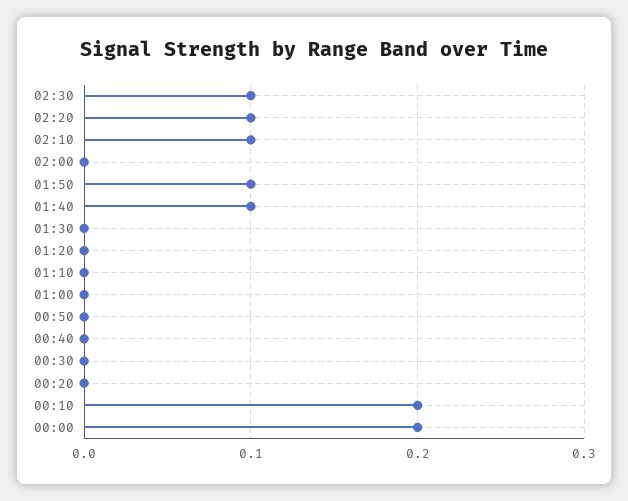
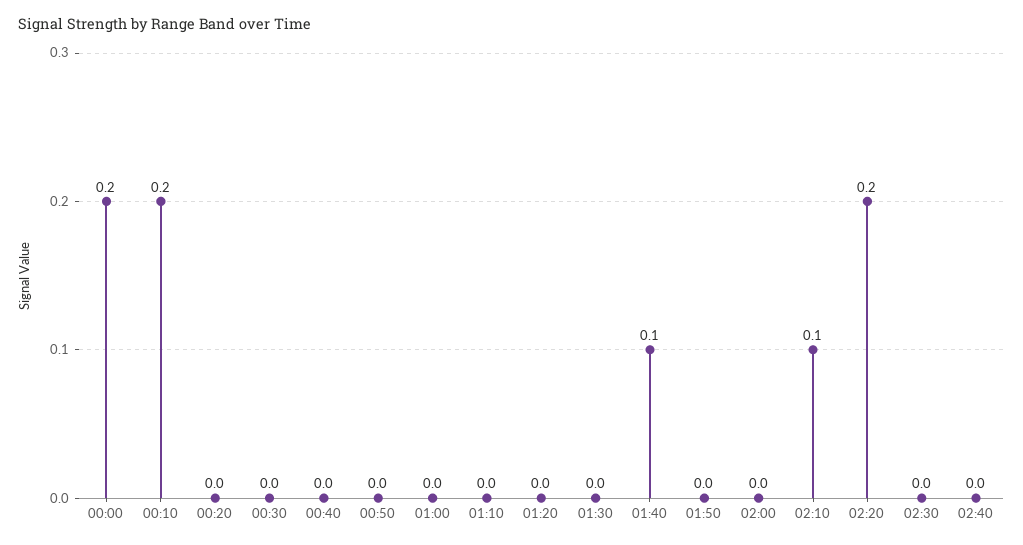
02:30: 0.1 -> 0
02:20: 0.1 -> 0.2
01:50: 0.1 -> 0
02:40: none -> 0

